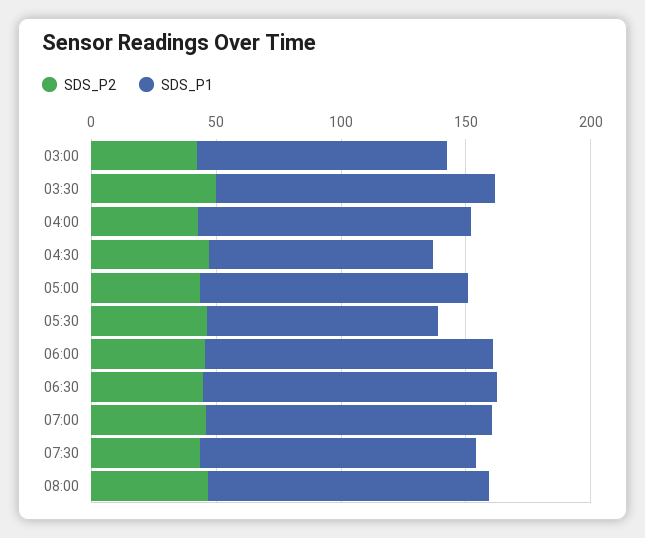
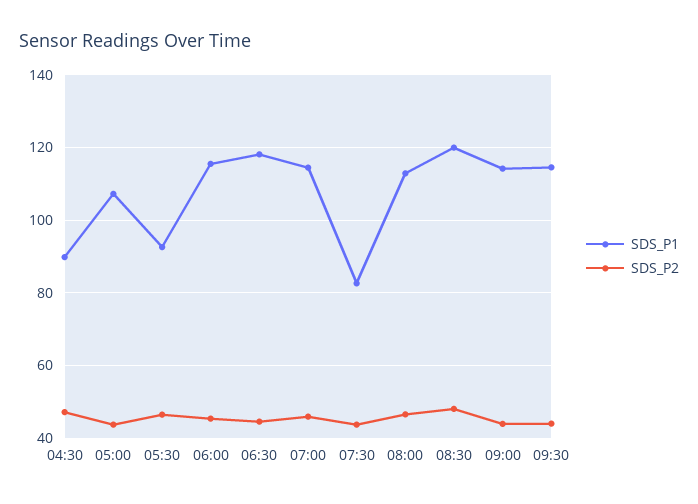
SDS_P2, 03:00: 40 -> none
SDS_P1, 03:00: 100 -> none
SDS_P2, 03:30: 50 -> none
SDS_P1, 03:30: 110 -> none
SDS_P2, 04:00: 40 -> none
SDS_P1, 04:00: 110 -> none
SDS_P1, 07:30: 110 -> 82
SDS_P1, 08:30: none -> 120
SDS_P2, 08:30: none -> 48
SDS_P1, 09:00: none -> 114
SDS_P2, 09:00: none -> 44
SDS_P1, 09:30: none -> 114
SDS_P2, 09:30: none -> 44

